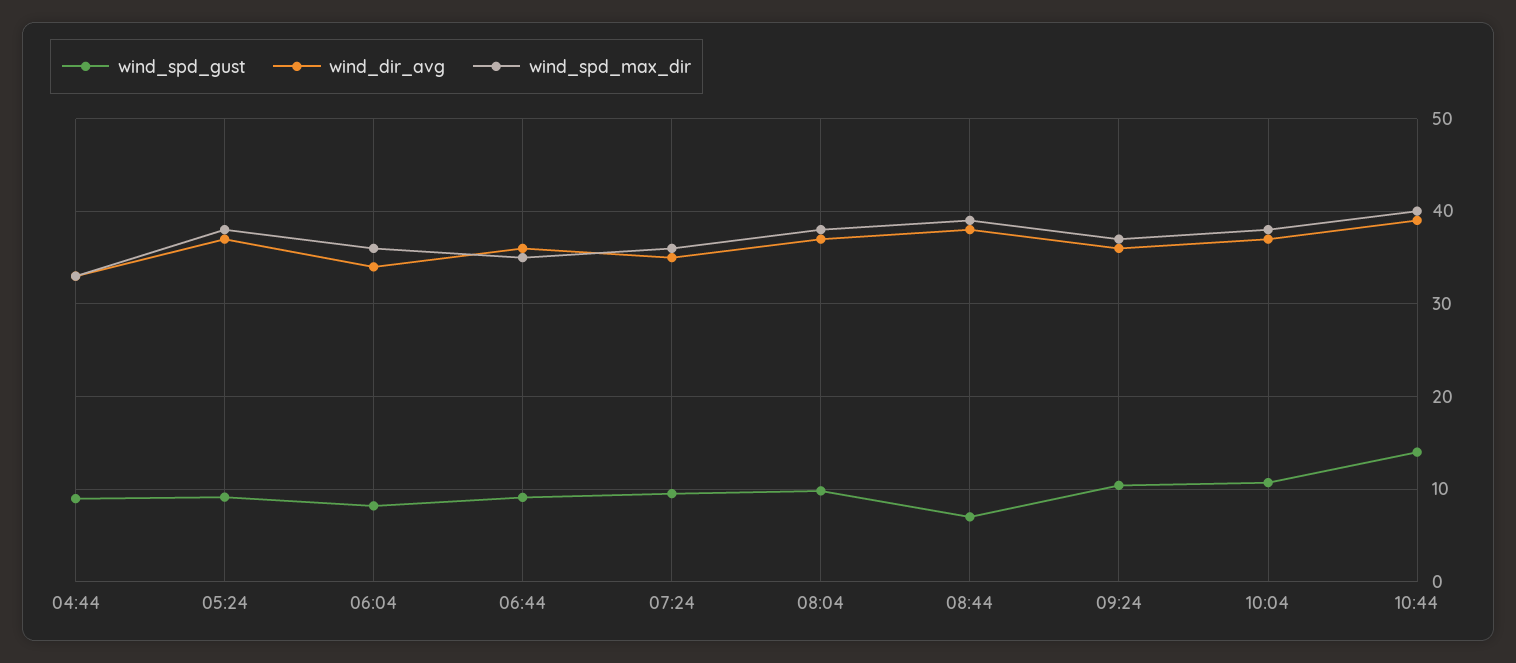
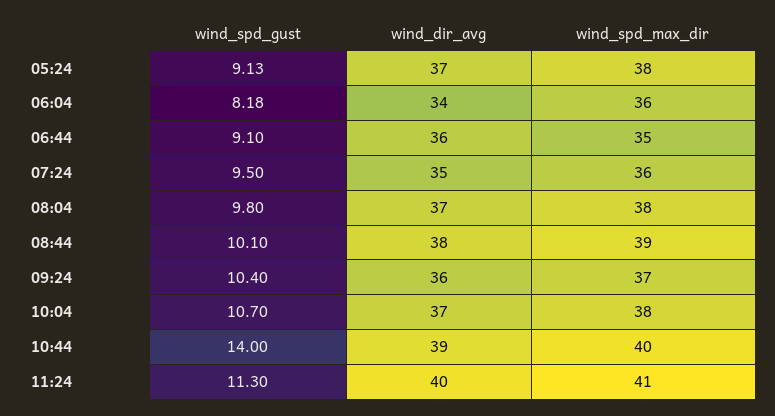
wind_spd_gust, 04:44: 9 -> none
wind_dir_avg, 04:44: 33 -> none
wind_spd_max_dir, 04:44: 33 -> none
wind_spd_gust, 08:44: 7 -> 10.1
wind_spd_gust, 11:24: none -> 11.3
wind_dir_avg, 11:24: none -> 40
wind_spd_max_dir, 11:24: none -> 41

